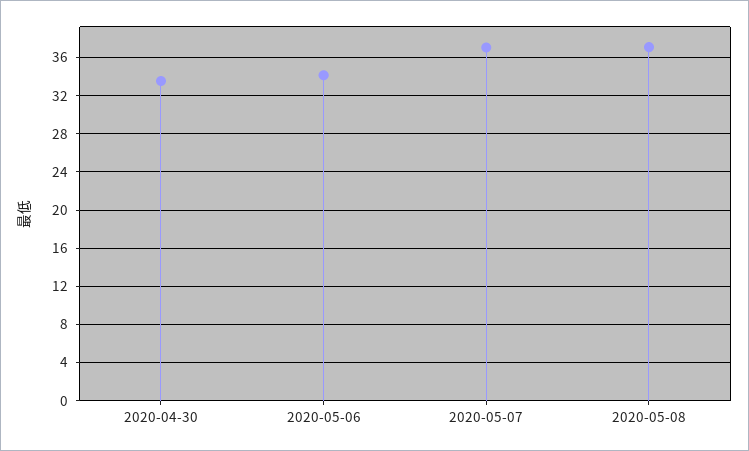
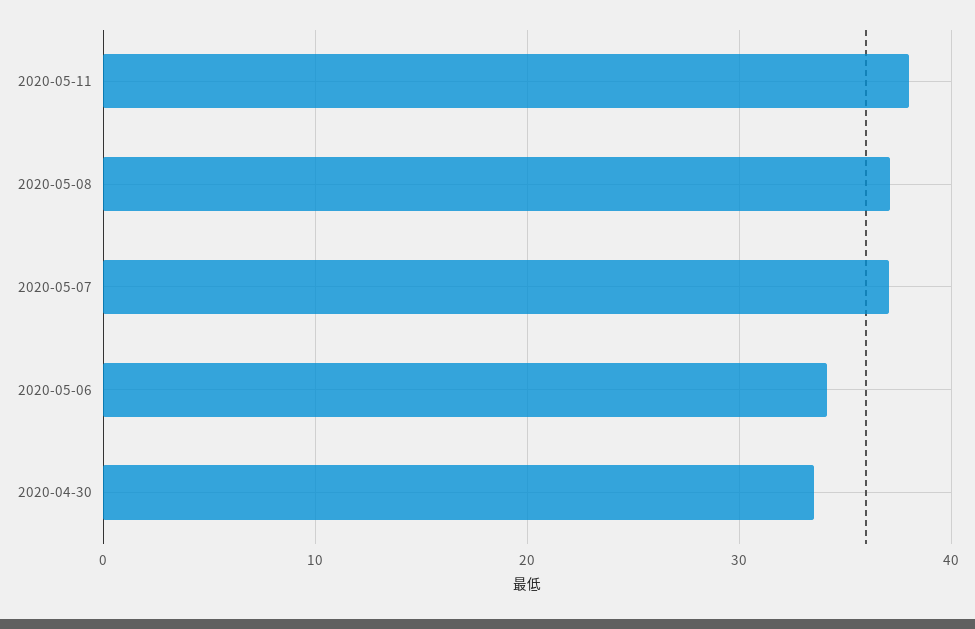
2020-05-11: none -> 38

